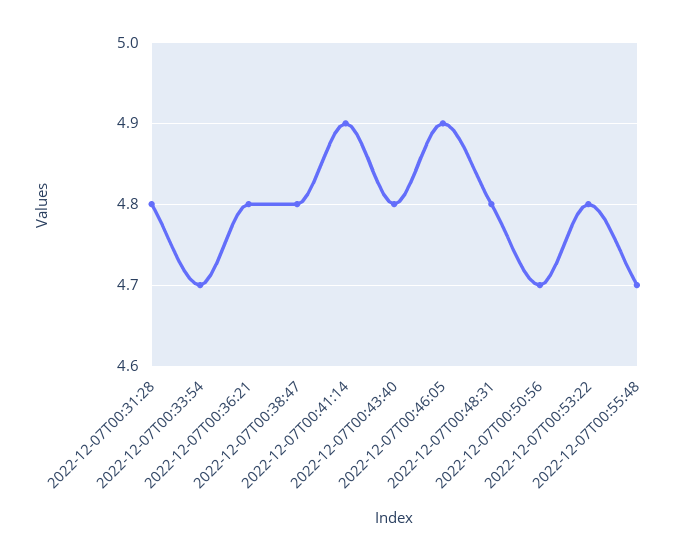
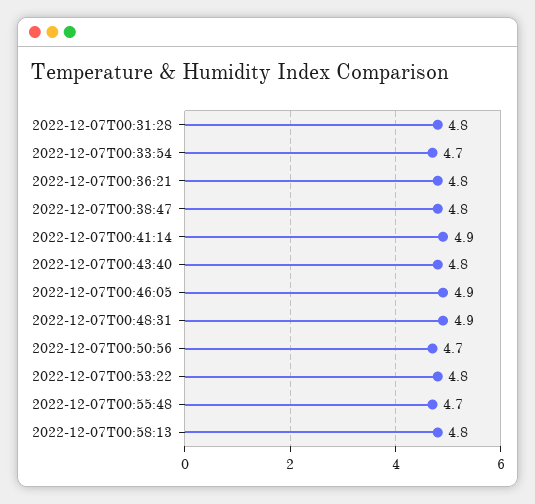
2022-12-07T00:48:31: 4.8 -> 4.9
2022-12-07T00:58:13: none -> 4.8

